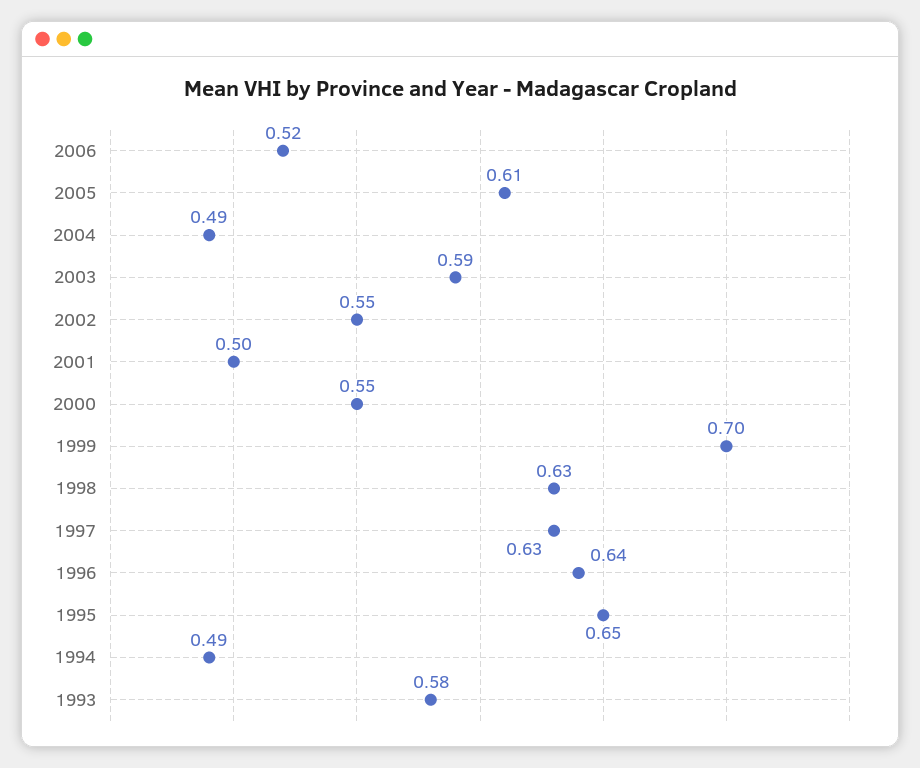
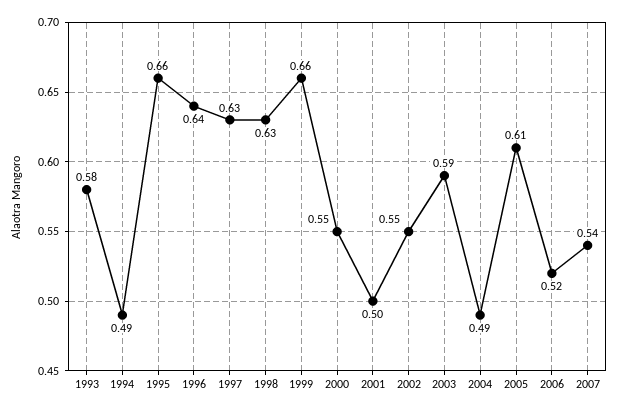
1999: 0.7 -> 0.66
1995: 0.65 -> 0.66
2007: none -> 0.54

